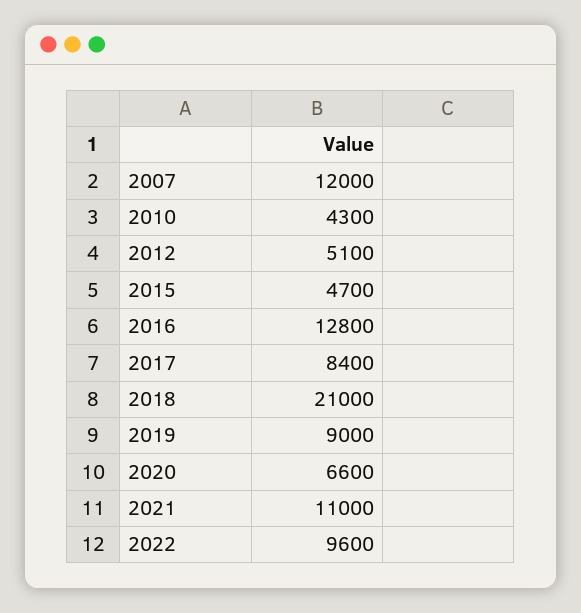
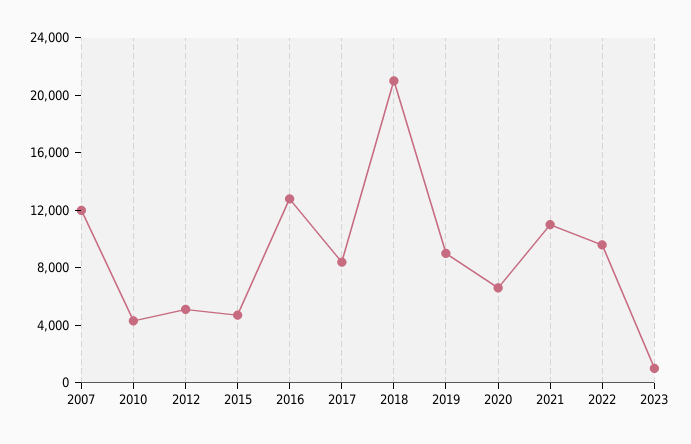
2023: none -> 1000

